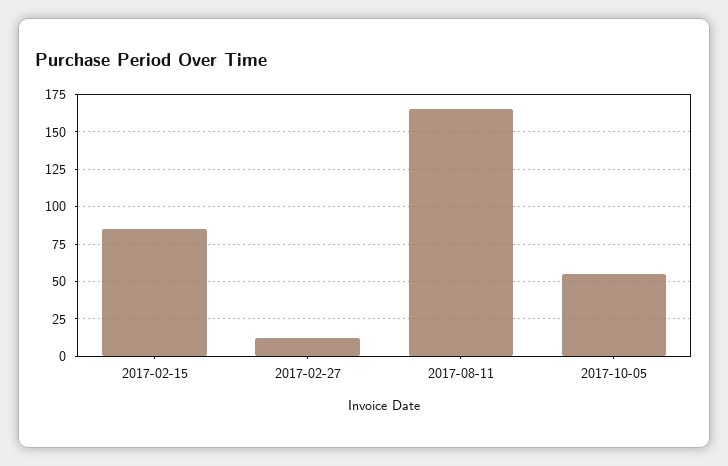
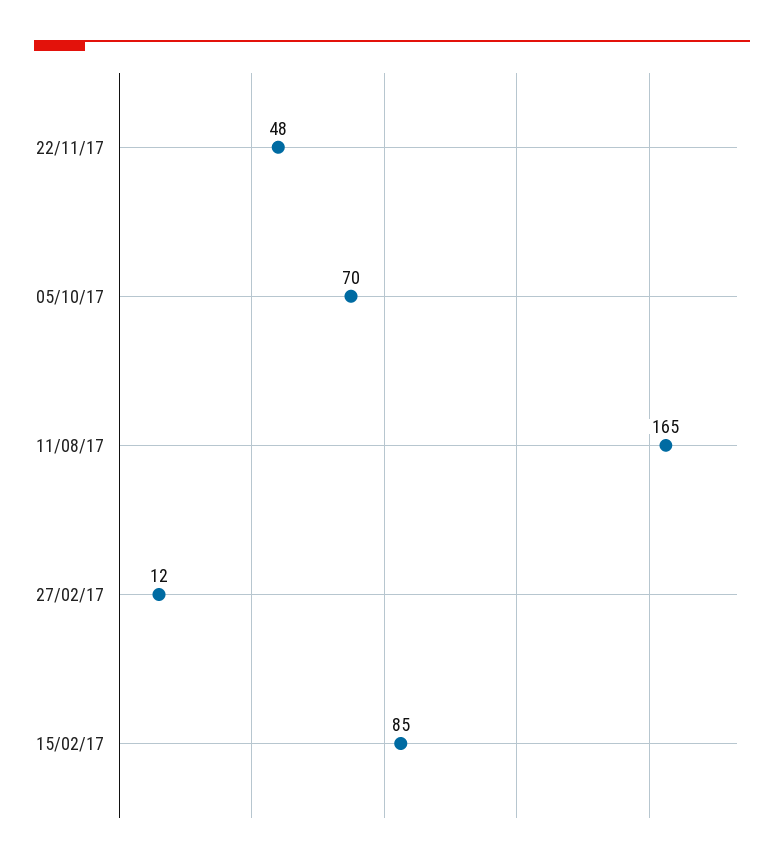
2017-10-05: 55 -> 70
22/11/17: none -> 48

